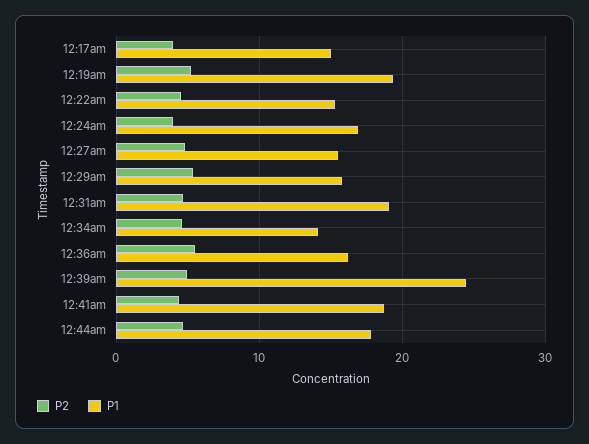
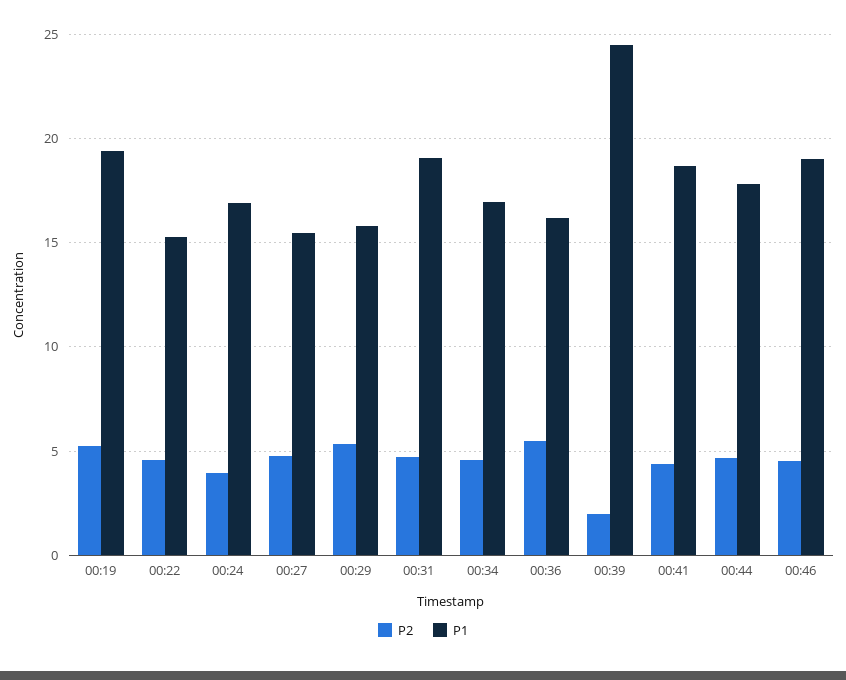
P2, 12:17am: 4 -> none
P1, 12:17am: 15 -> none
P1, 12:34am: 14 -> 17
P2, 12:39am: 5 -> 2
P2, 00:46: none -> 4.5
P1, 00:46: none -> 19

